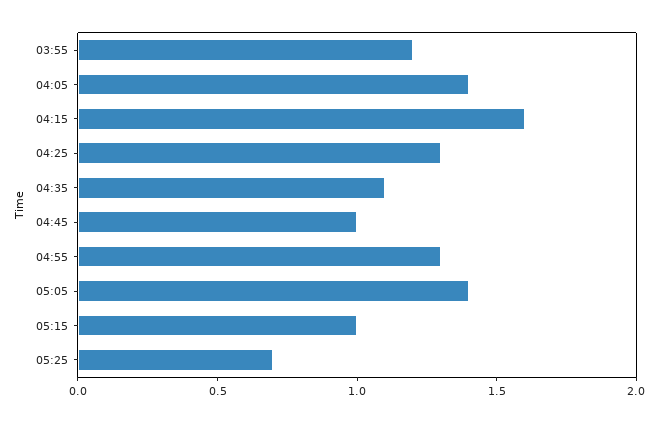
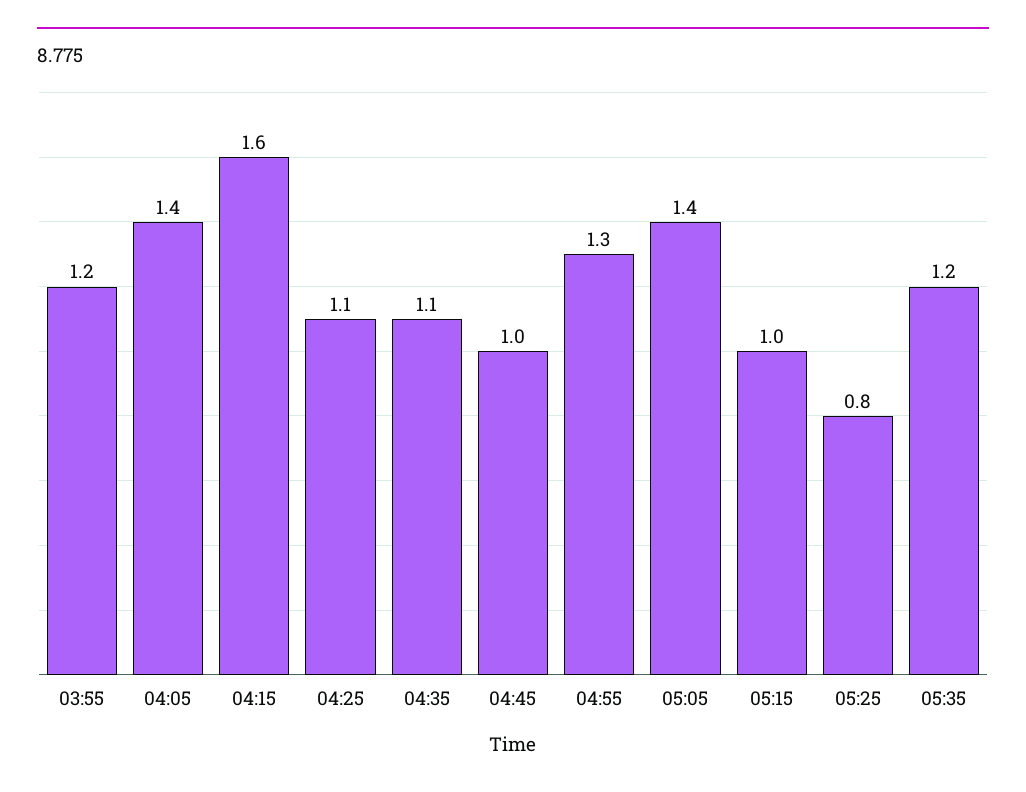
04:25: 1.3 -> 1.1
05:25: 0.7 -> 0.8
05:35: none -> 1.2

